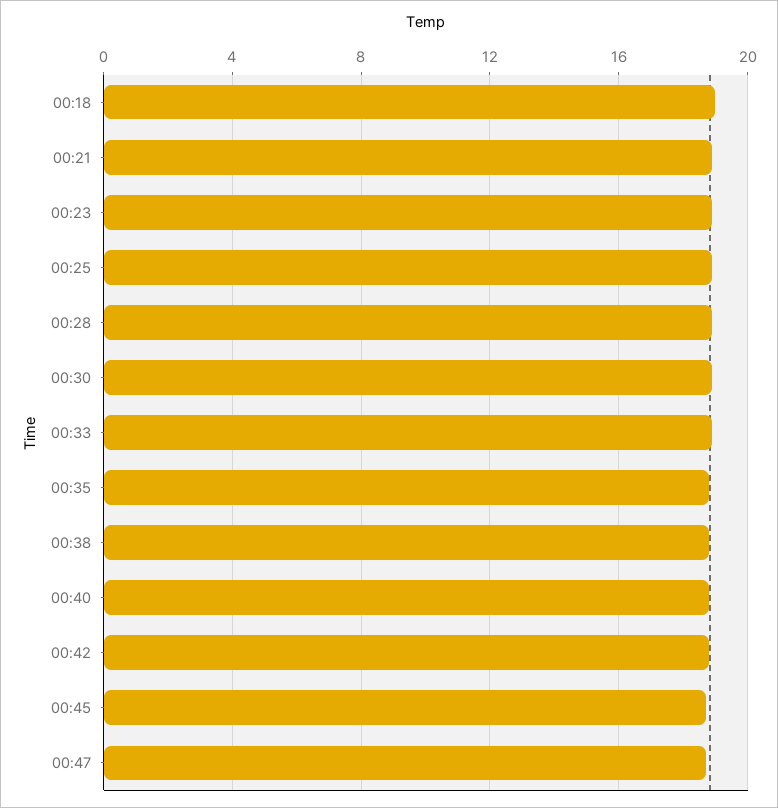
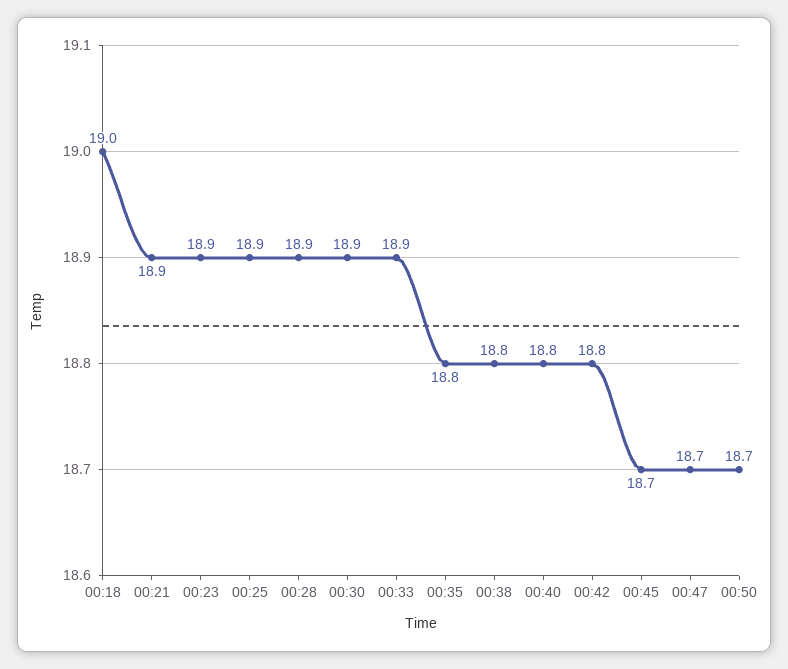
00:50: none -> 18.7

